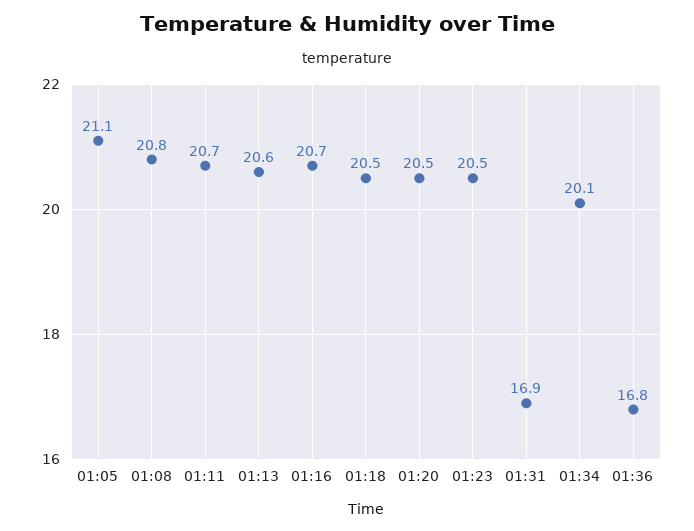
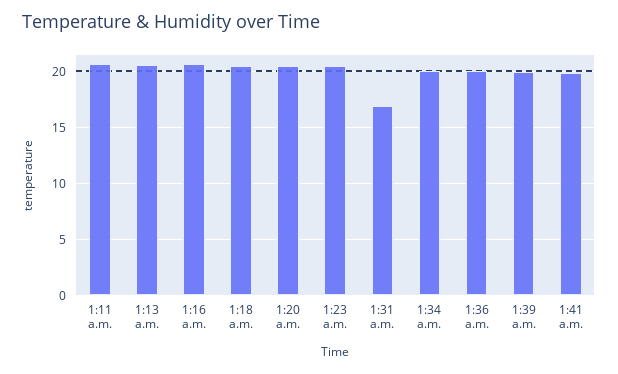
01:05: 21.1 -> none
01:08: 20.8 -> none
01:36: 16.8 -> 20
1:39 a.m.: none -> 20
1:41 a.m.: none -> 20

